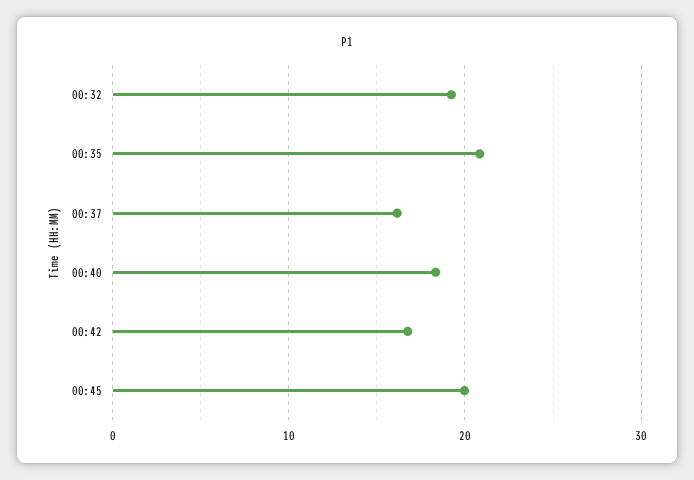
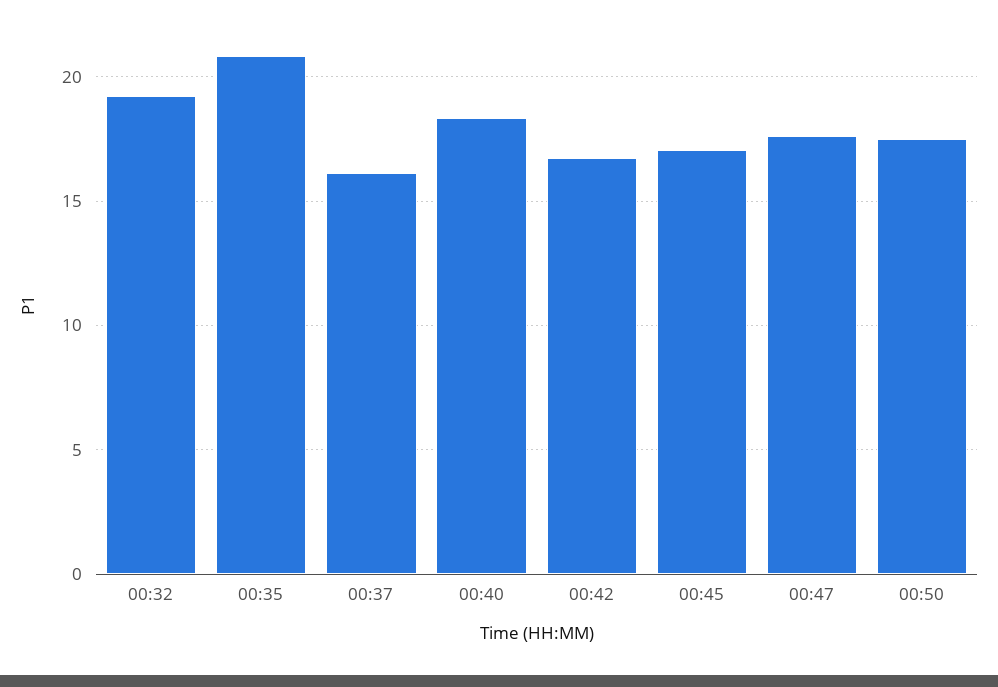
00:45: 20 -> 17
00:47: none -> 17.5
00:50: none -> 17.5

